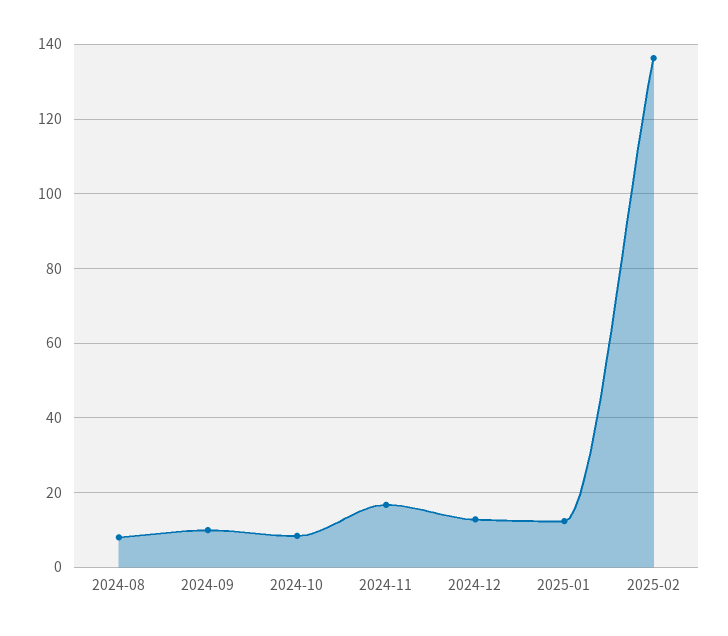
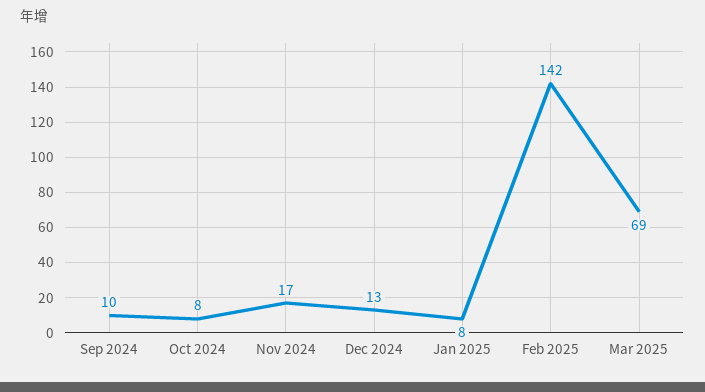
2024-08: 8 -> none
2025-01: 12 -> 8
2025-02: 136 -> 142
Mar 2025: none -> 69

